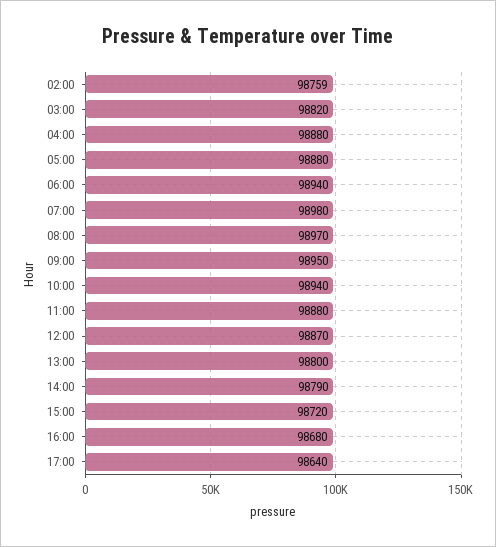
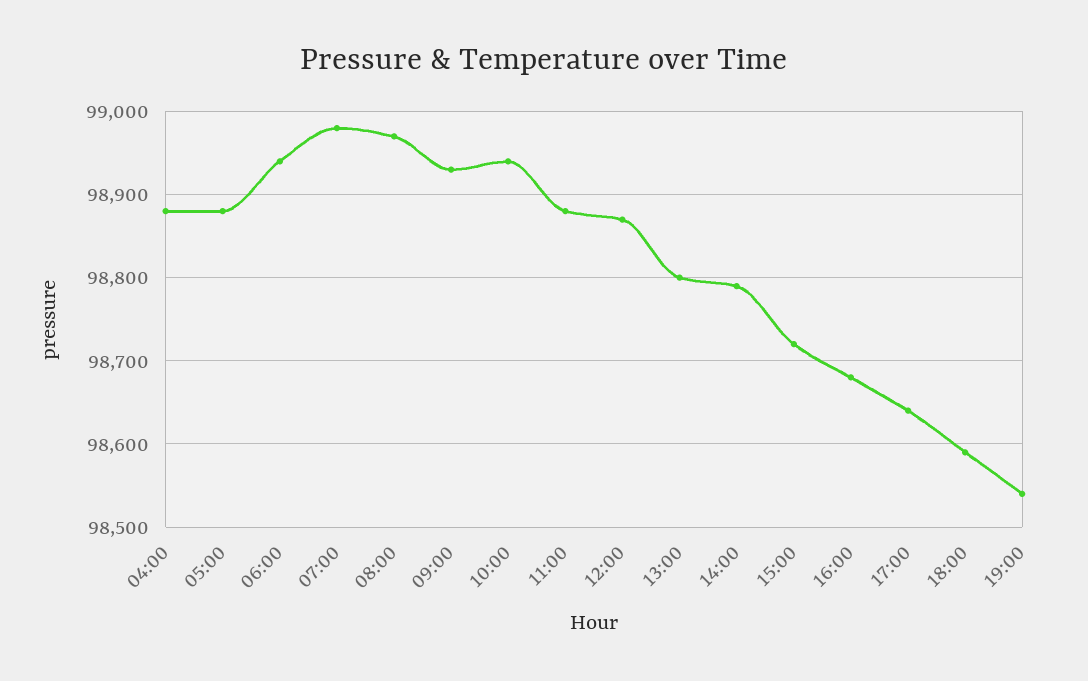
02:00: 98759 -> none
03:00: 98820 -> none
09:00: 98950 -> 98930
18:00: none -> 98590
19:00: none -> 98540

